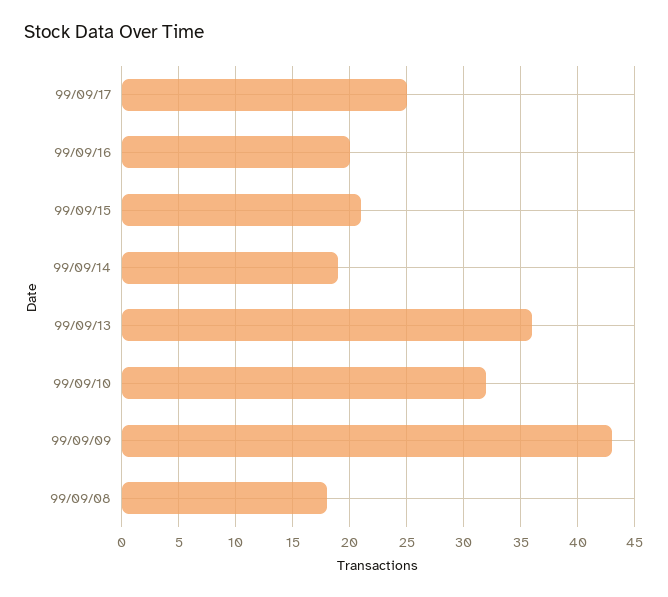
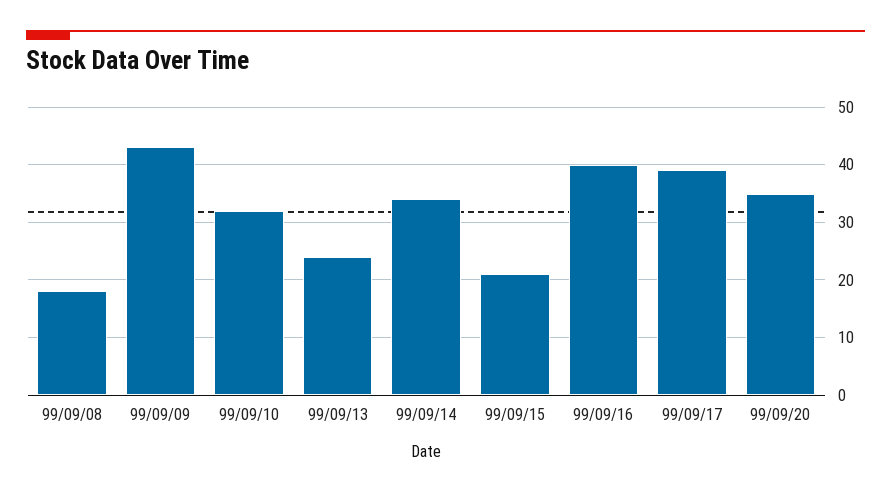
99/09/17: 25 -> 40
99/09/16: 20 -> 40
99/09/14: 19 -> 35
99/09/13: 36 -> 25
99/09/20: none -> 35

